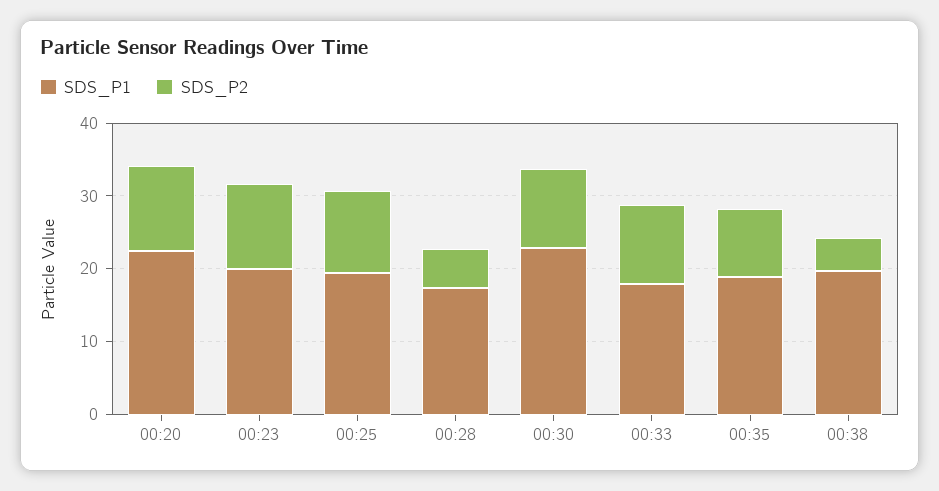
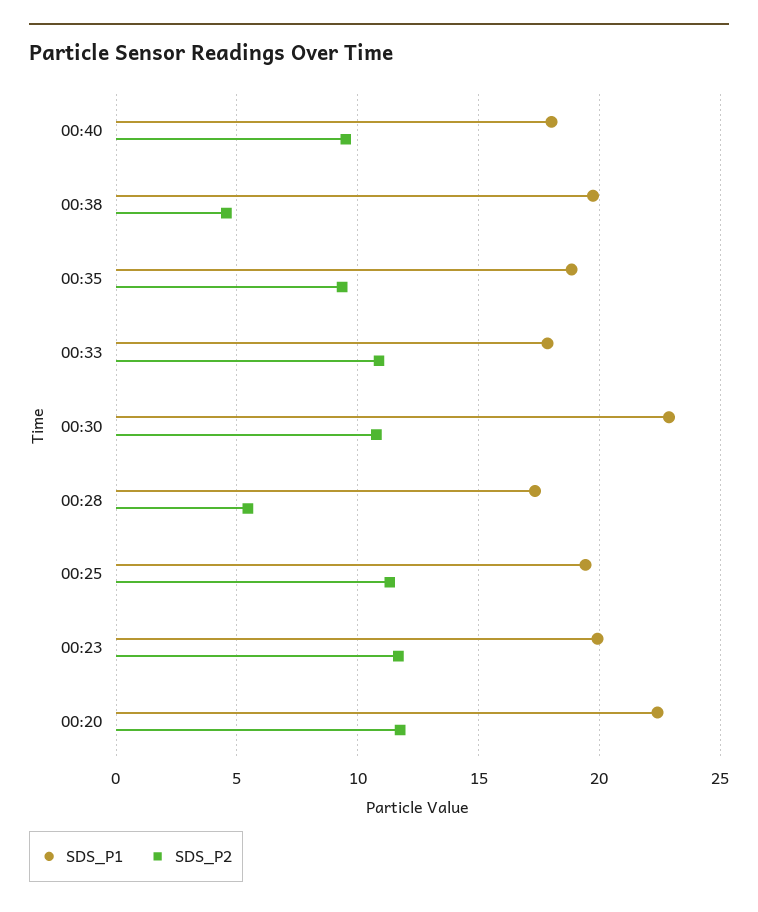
SDS_P1, 00:40: none -> 18
SDS_P2, 00:40: none -> 9.5

